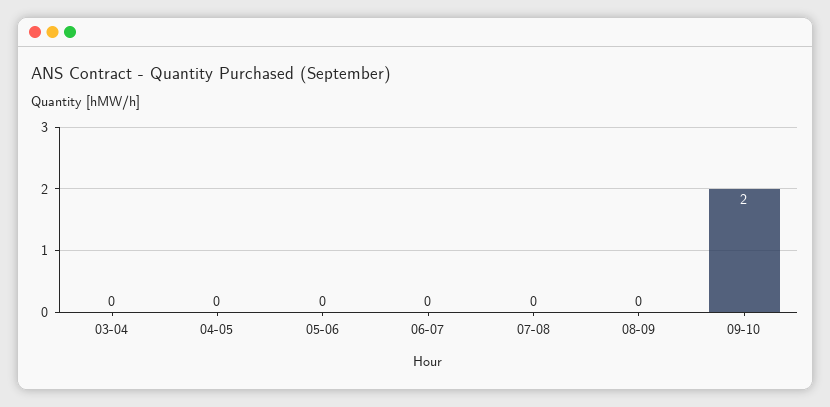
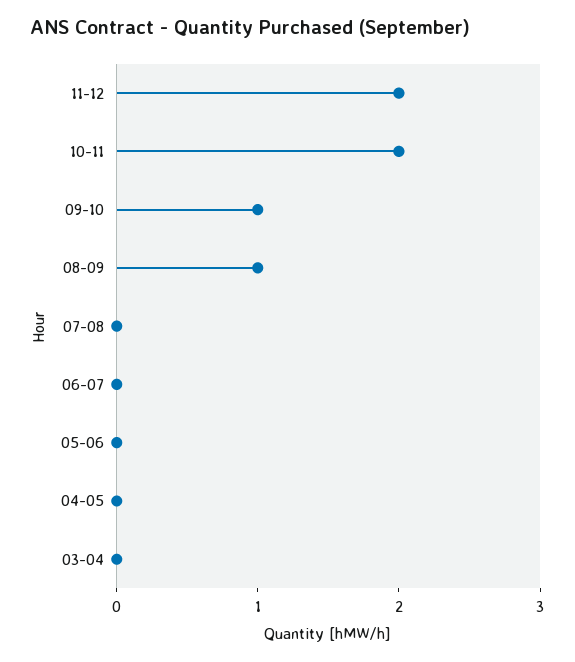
08-09: 0 -> 1
09-10: 2 -> 1
11-12: none -> 2
10-11: none -> 2

